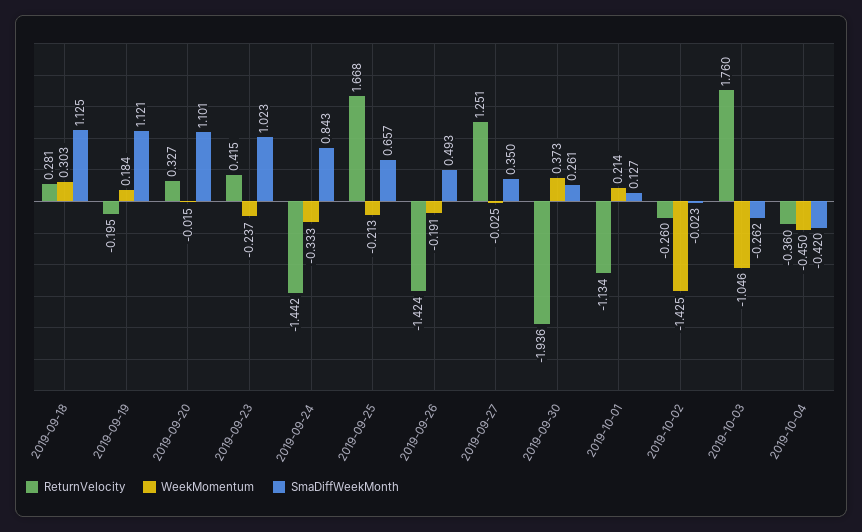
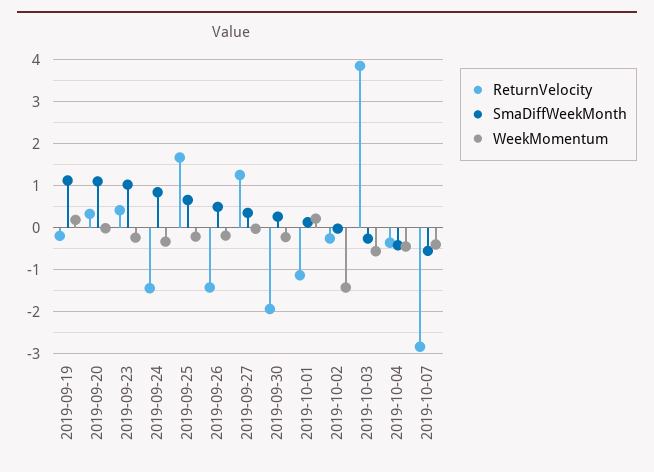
ReturnVelocity, 2019-09-18: 0.281 -> none
WeekMomentum, 2019-09-18: 0.303 -> none
SmaDiffWeekMonth, 2019-09-18: 1.125 -> none
WeekMomentum, 2019-09-30: 0.373 -> -0.2
ReturnVelocity, 2019-10-03: 1.76 -> 3.8
WeekMomentum, 2019-10-03: -1.046 -> -0.6
ReturnVelocity, 2019-10-07: none -> -2.8
SmaDiffWeekMonth, 2019-10-07: none -> -0.6
WeekMomentum, 2019-10-07: none -> -0.4

